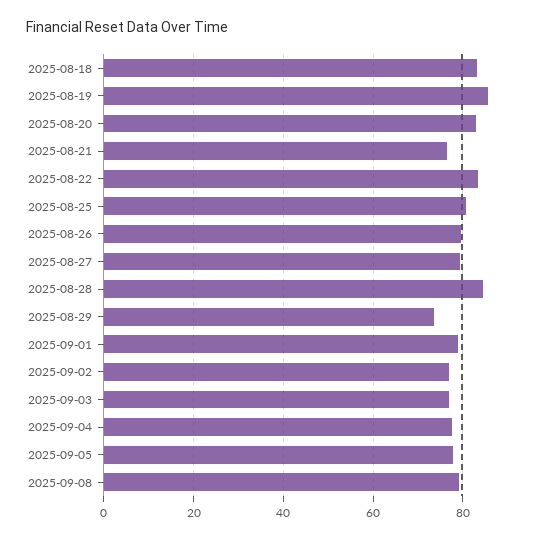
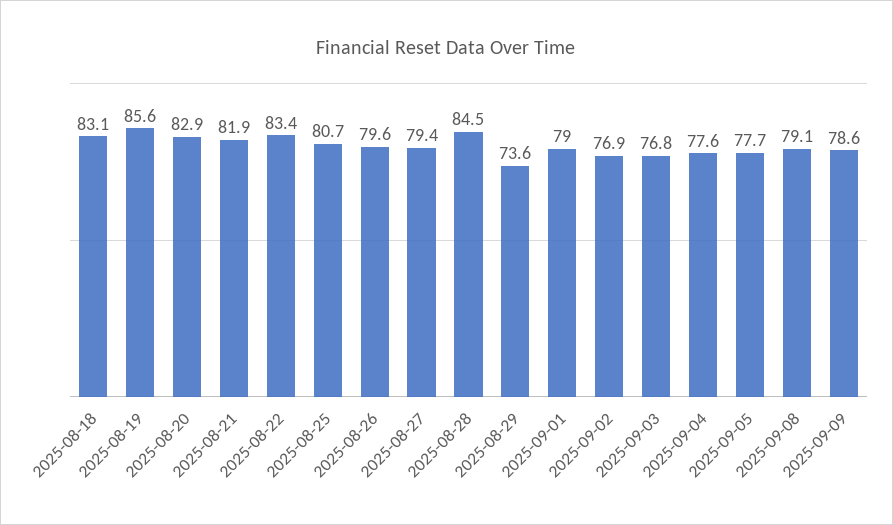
2025-08-21: 76 -> 81.9
2025-09-09: none -> 78.6

